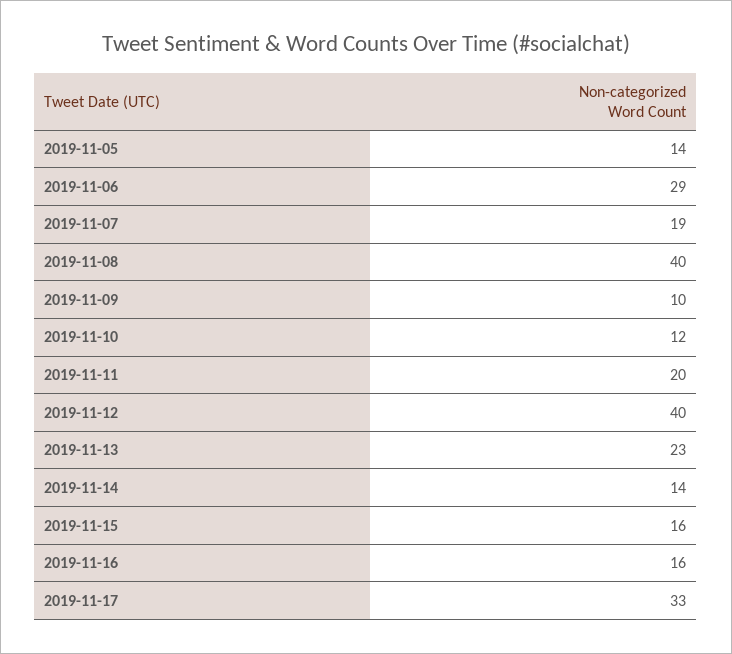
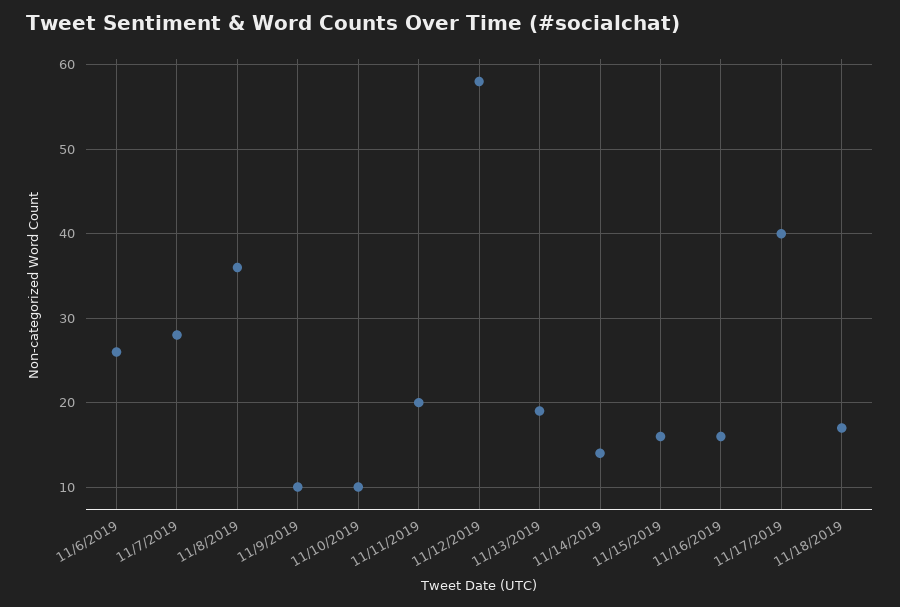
2019-11-05: 14 -> none
2019-11-06: 29 -> 26
2019-11-07: 19 -> 28
2019-11-08: 40 -> 36
2019-11-10: 12 -> 10
2019-11-12: 40 -> 58
2019-11-13: 23 -> 19
2019-11-17: 33 -> 40
11/18/2019: none -> 17

